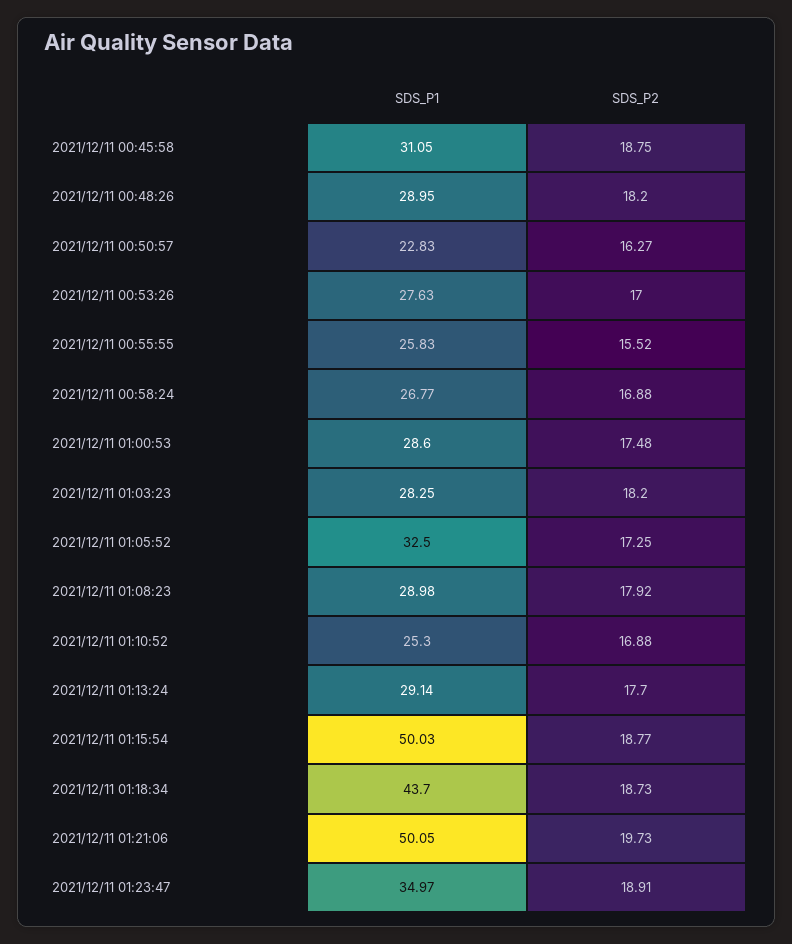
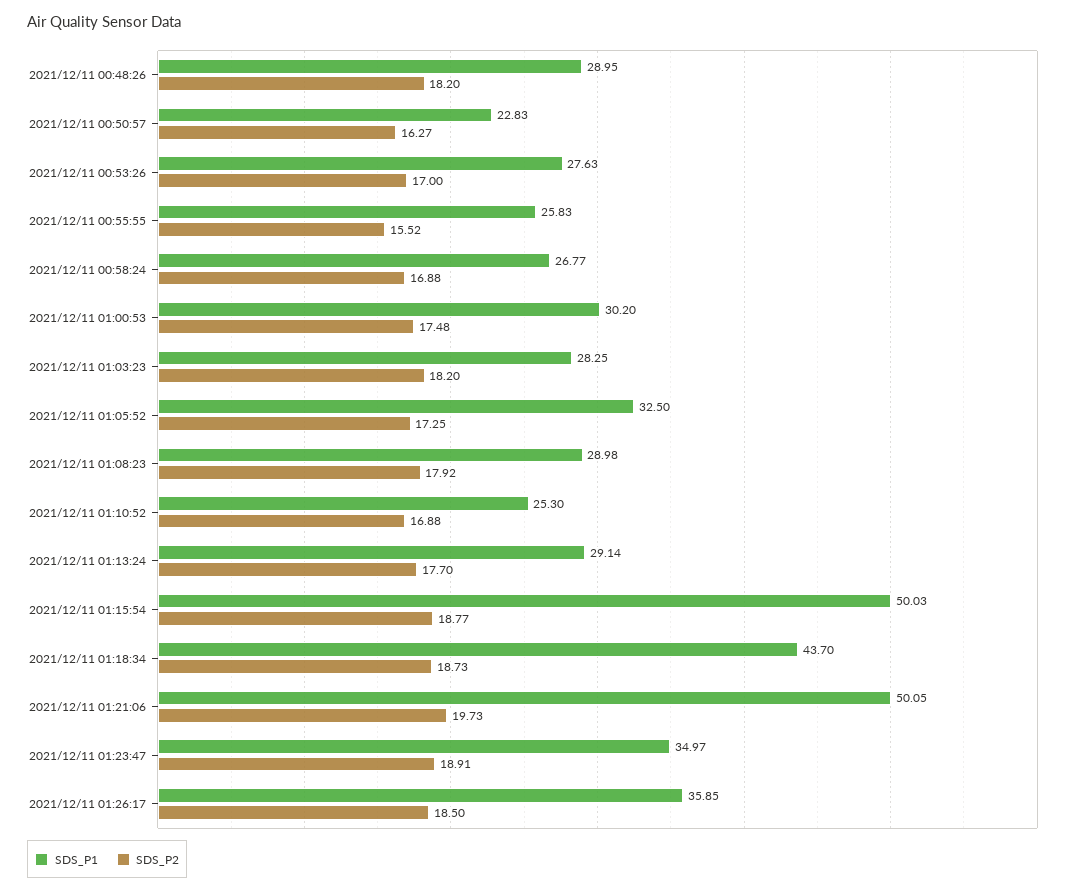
SDS_P1, 2021/12/11 00:45:58: 31.05 -> none
SDS_P2, 2021/12/11 00:45:58: 18.75 -> none
SDS_P1, 2021/12/11 01:00:53: 28.6 -> 30.2
SDS_P1, 2021/12/11 01:26:17: none -> 35.85
SDS_P2, 2021/12/11 01:26:17: none -> 18.5

